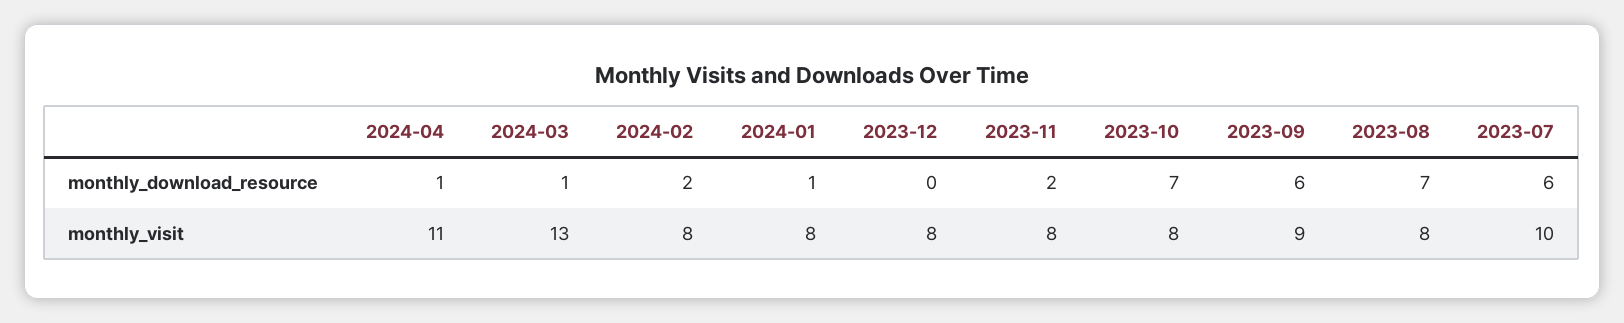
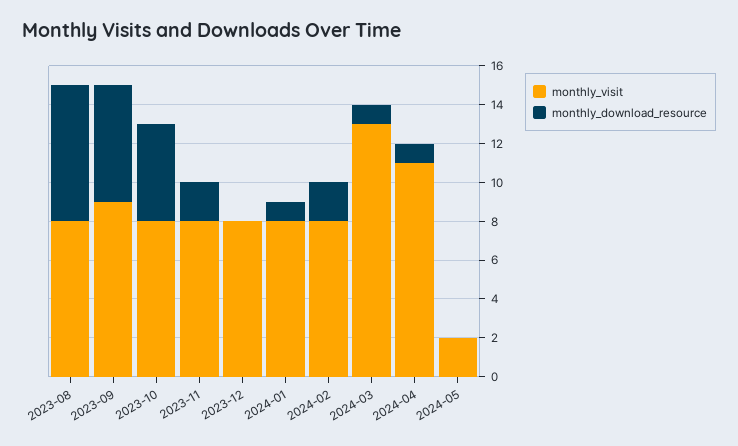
monthly_download_resource, 2023-10: 7 -> 5
monthly_download_resource, 2023-07: 6 -> none
monthly_visit, 2023-07: 10 -> none
monthly_visit, 2024-05: none -> 2
monthly_download_resource, 2024-05: none -> 0

